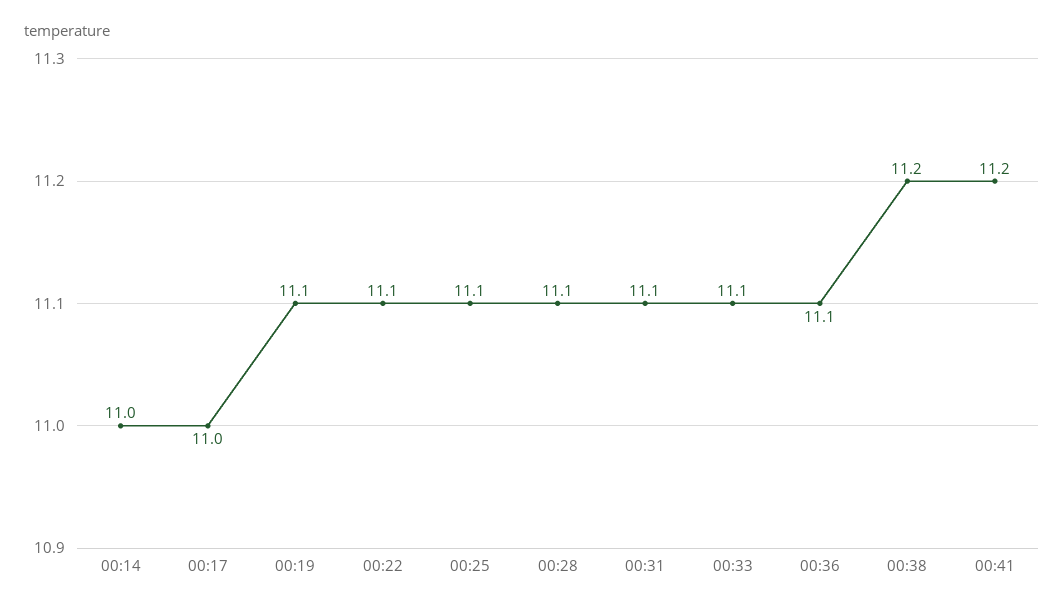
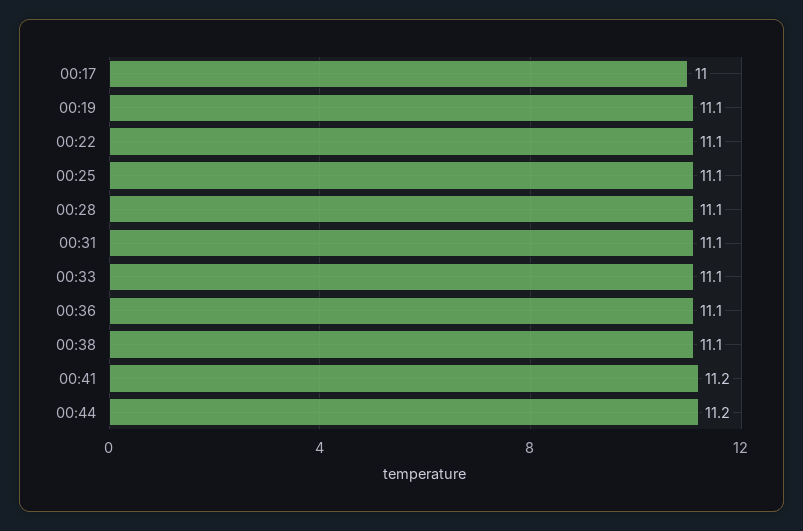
00:14: 11 -> none
00:38: 11.2 -> 11.1
00:44: none -> 11.2

